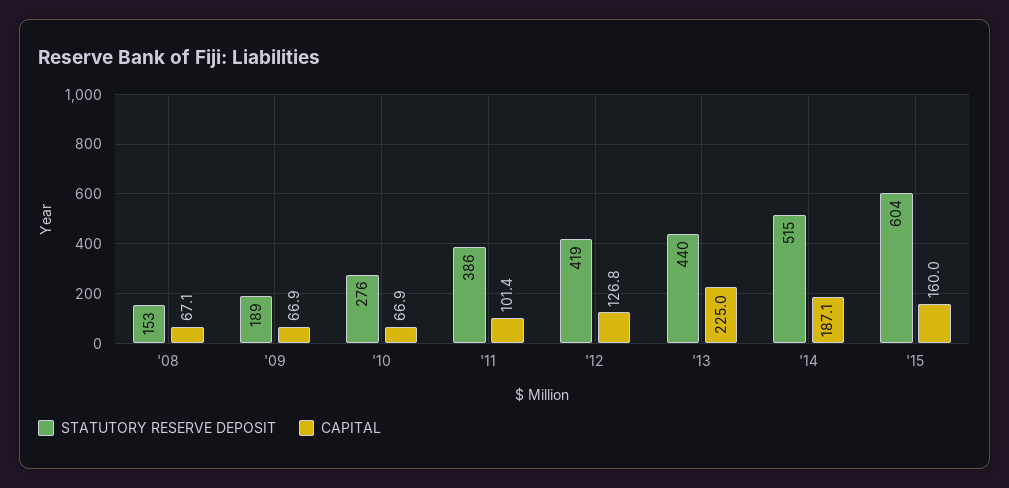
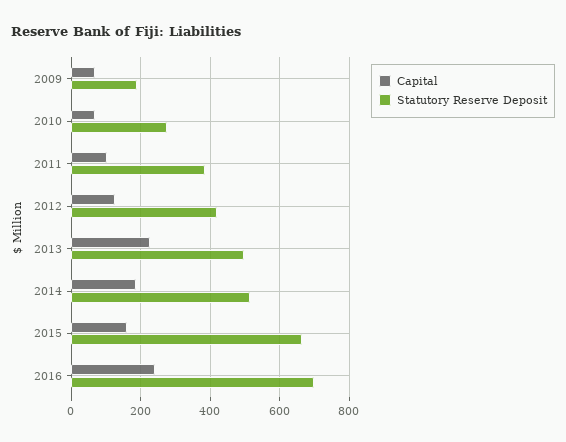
STATUTORY RESERVE DEPOSIT, '08: 153 -> none
CAPITAL, '08: 67.1 -> none
STATUTORY RESERVE DEPOSIT, '13: 440 -> 500
STATUTORY RESERVE DEPOSIT, '15: 604 -> 660
CAPITAL, 2016: none -> 240
STATUTORY RESERVE DEPOSIT, 2016: none -> 700

